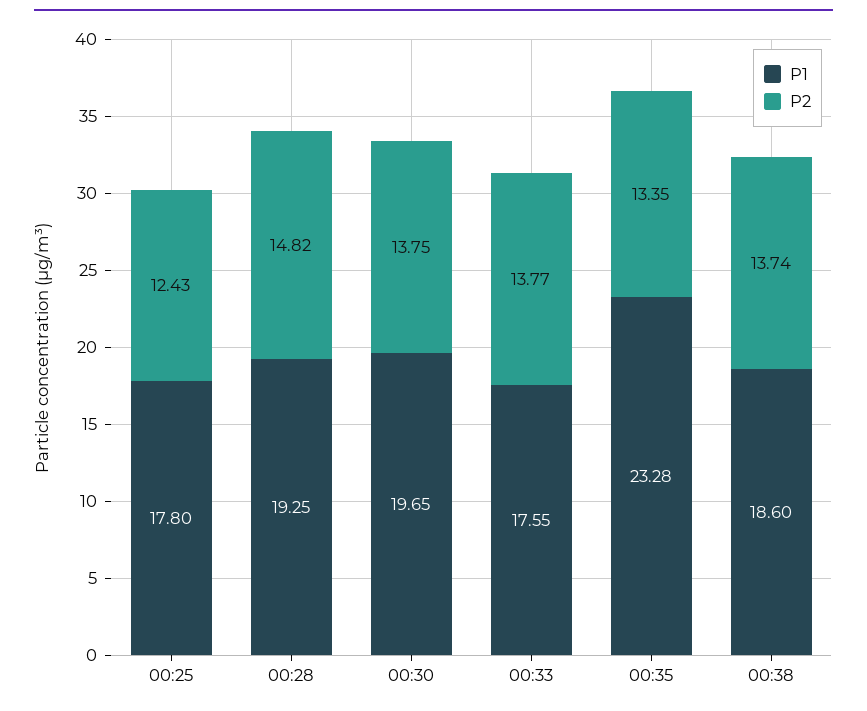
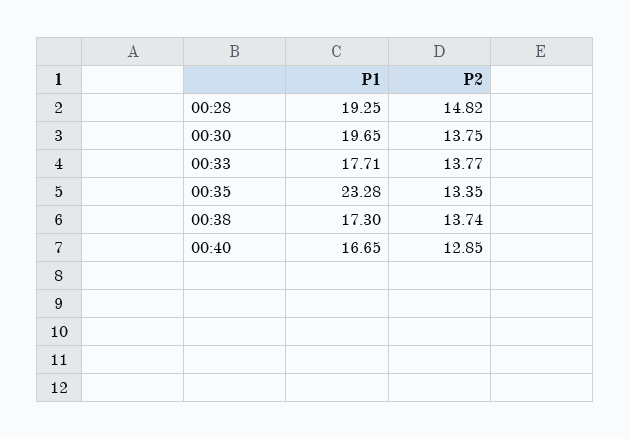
P1, 00:25: 17.8 -> none
P2, 00:25: 12.43 -> none
P1, 00:33: 17.55 -> 17.71
P1, 00:38: 18.6 -> 17.3
P1, 00:40: none -> 16.65
P2, 00:40: none -> 12.85

